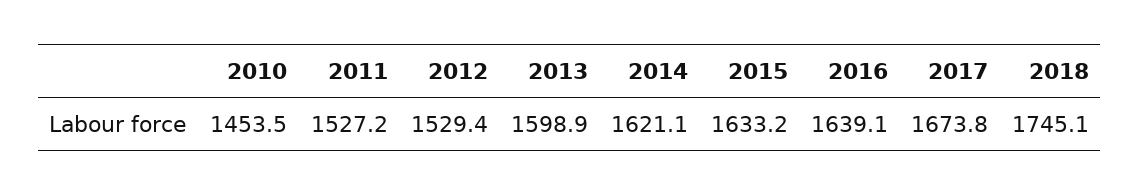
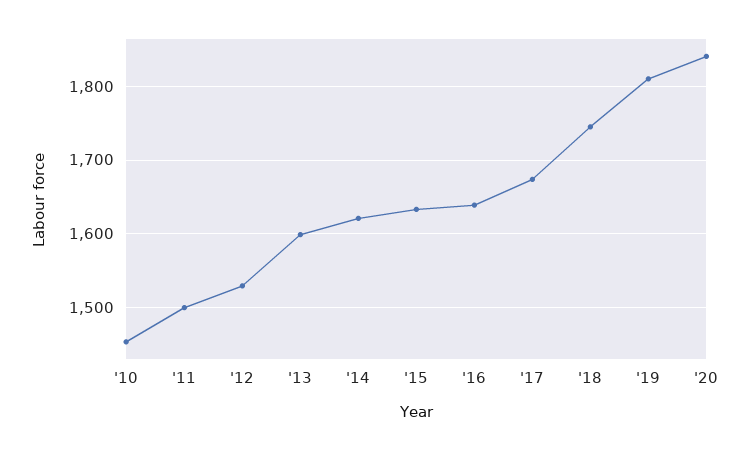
2011: 1527.2 -> 1500
'19: none -> 1810
'20: none -> 1840

